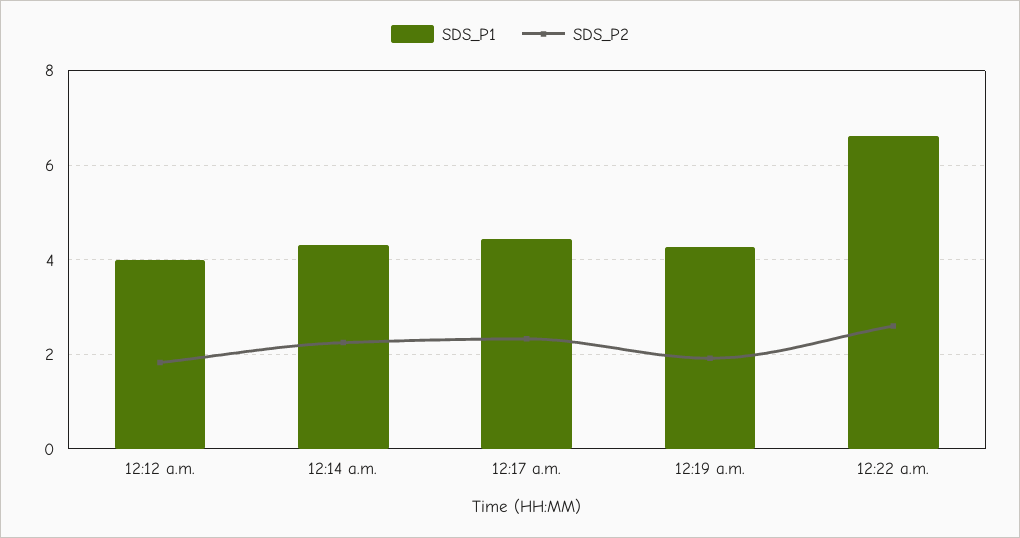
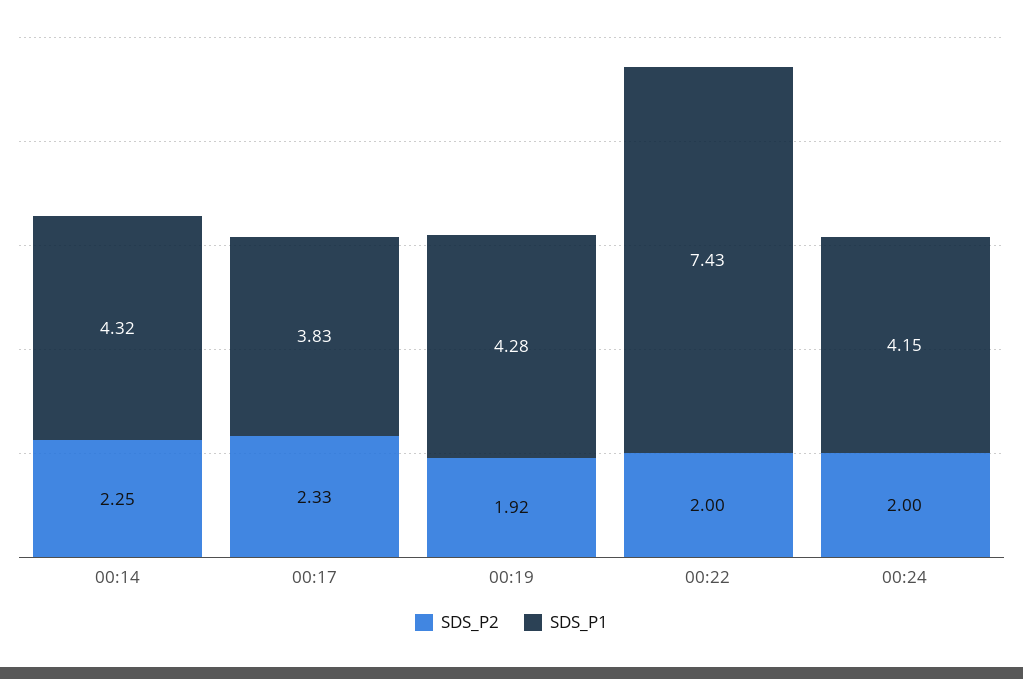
SDS_P1, 12:12 a.m.: 4 -> none
SDS_P2, 12:12 a.m.: 1.8 -> none
SDS_P1, 12:17 a.m.: 4.4 -> 3.83
SDS_P1, 12:22 a.m.: 6.6 -> 7.43
SDS_P2, 12:22 a.m.: 2.6 -> 2
SDS_P2, 00:24: none -> 2
SDS_P1, 00:24: none -> 4.15

